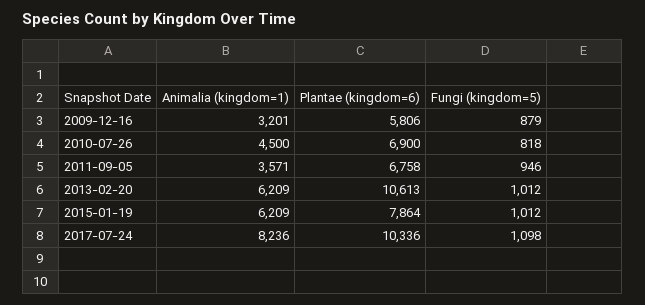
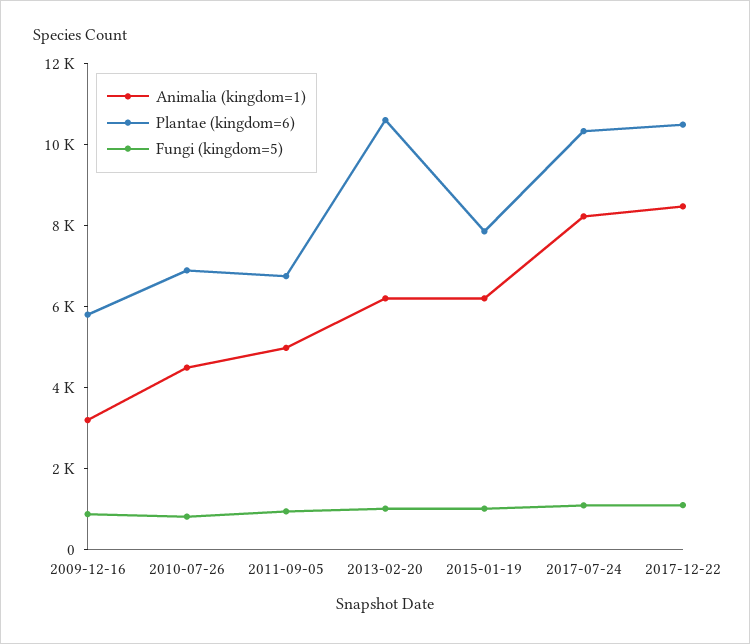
Animalia (kingdom=1), 2011-09-05: 3571 -> 5000
Animalia (kingdom=1), 2017-12-22: none -> 8500
Plantae (kingdom=6), 2017-12-22: none -> 10500
Fungi (kingdom=5), 2017-12-22: none -> 1000

